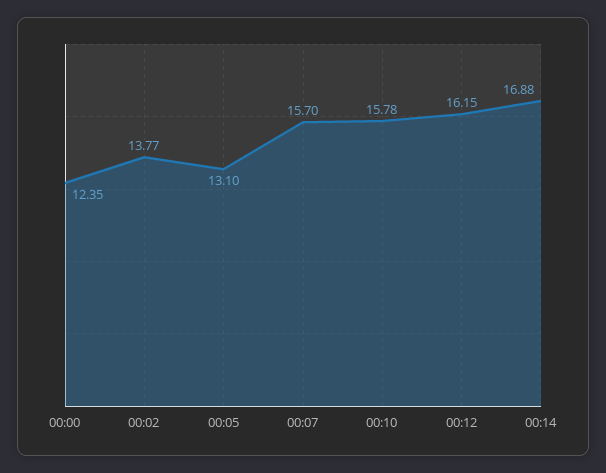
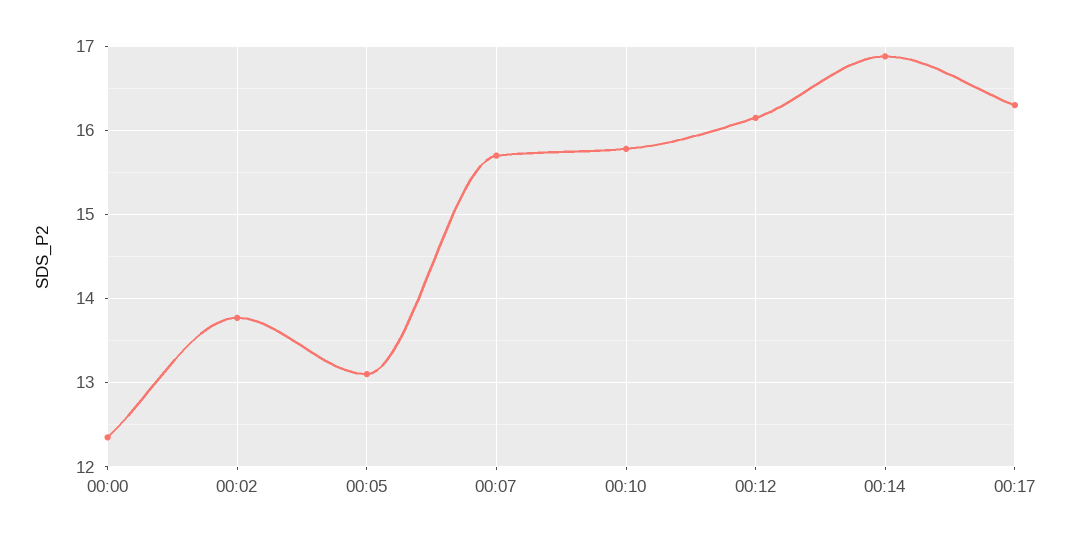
00:17: none -> 16.3

